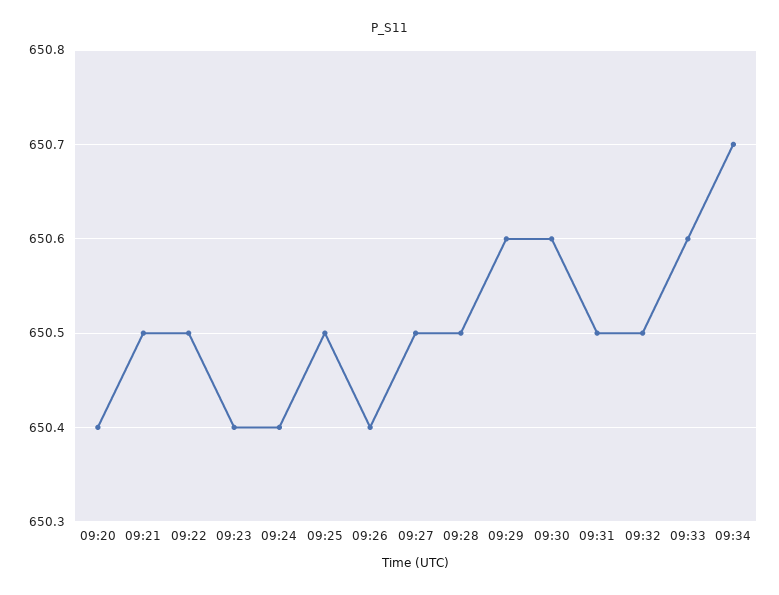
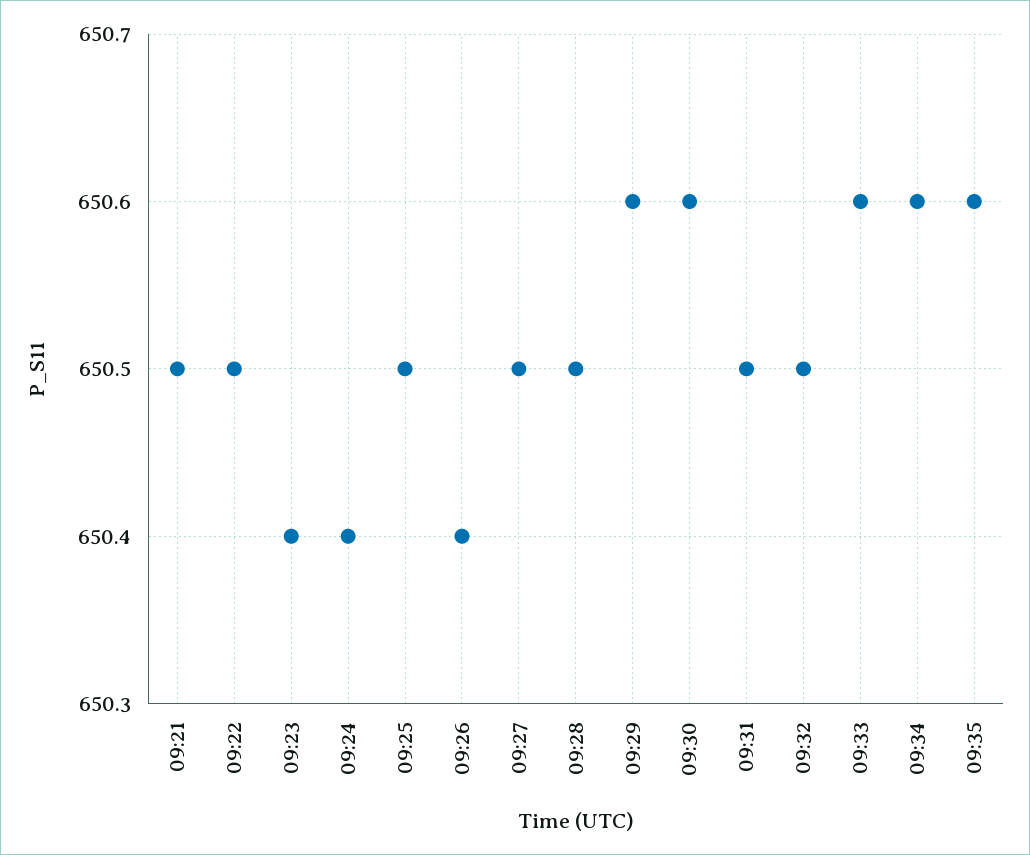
09:20: 650.4 -> none
09:34: 650.7 -> 650.6
09:35: none -> 650.6

